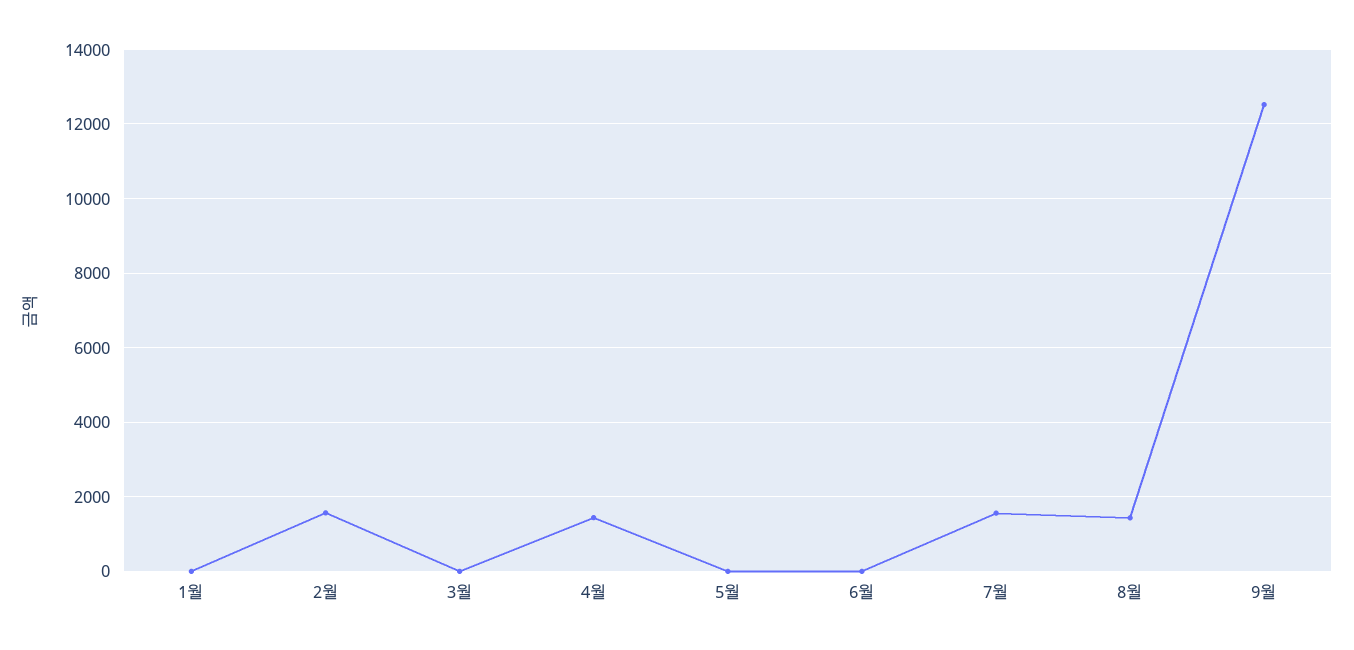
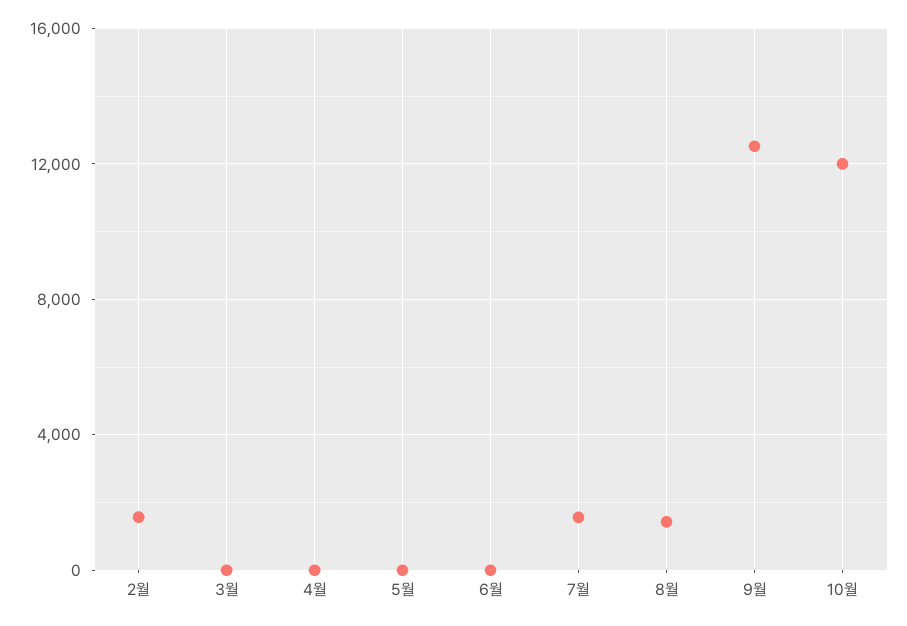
1월: 0 -> none
4월: 1400 -> 0
10월: none -> 12000

